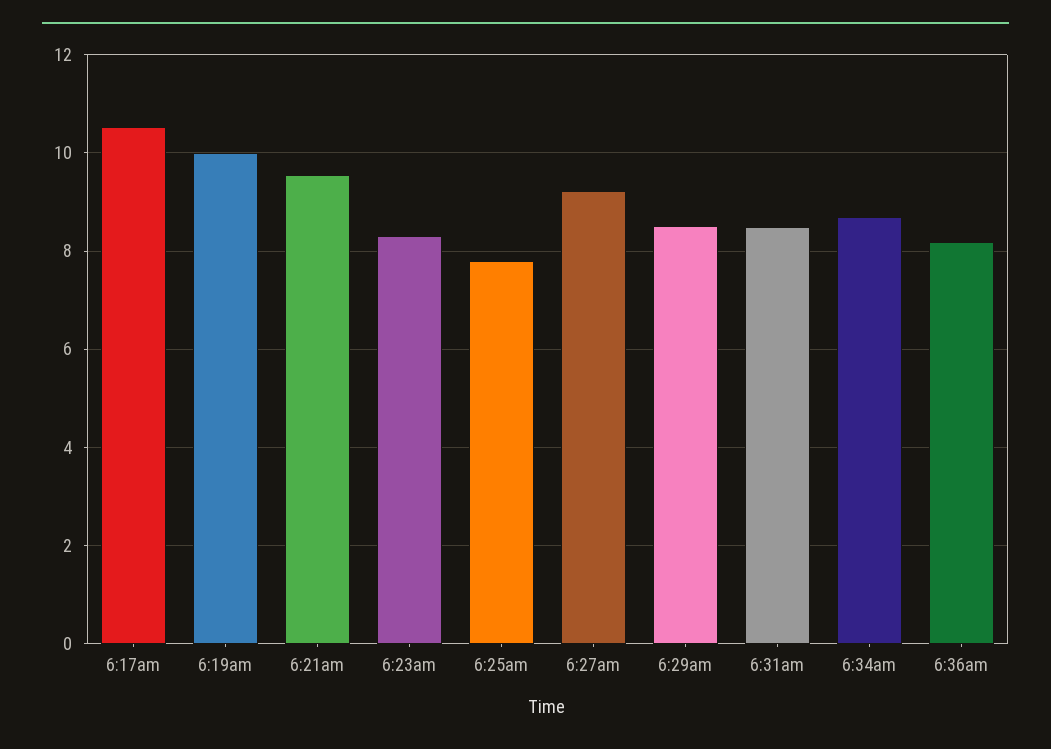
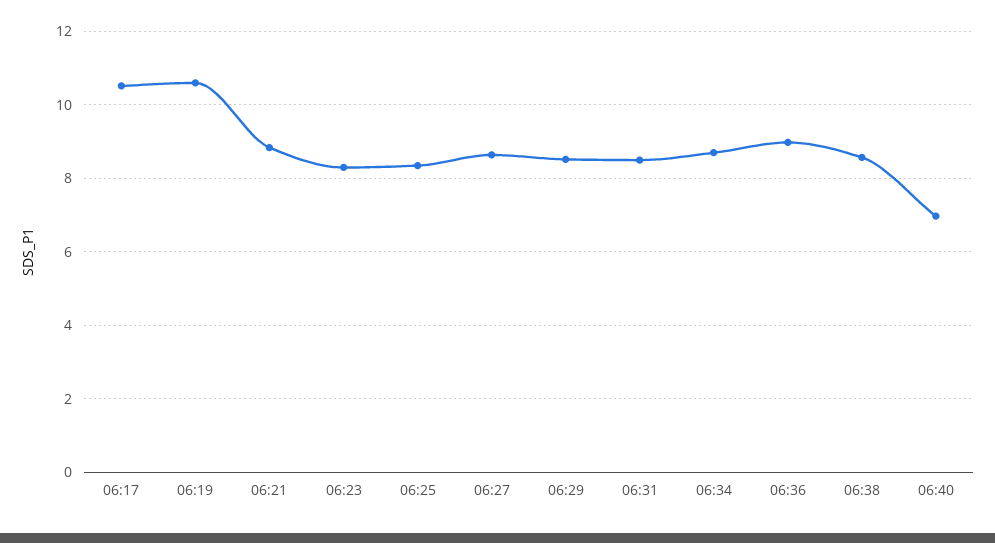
6:19am: 10 -> 10.6
6:21am: 9.6 -> 8.8
6:25am: 7.8 -> 8.4
6:27am: 9.2 -> 8.6
6:36am: 8.2 -> 9
06:38: none -> 8.6
06:40: none -> 7

